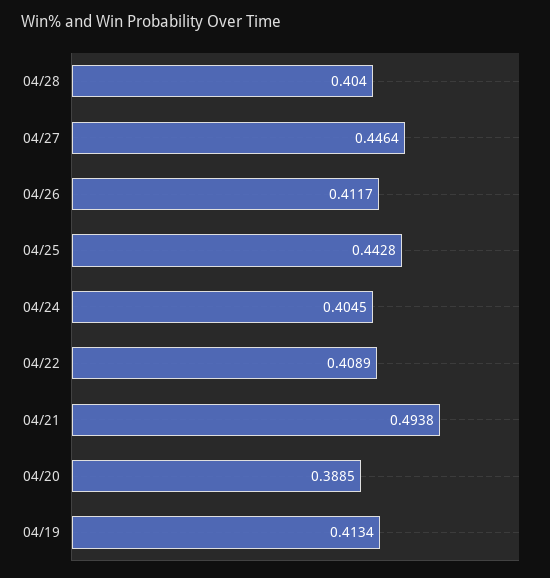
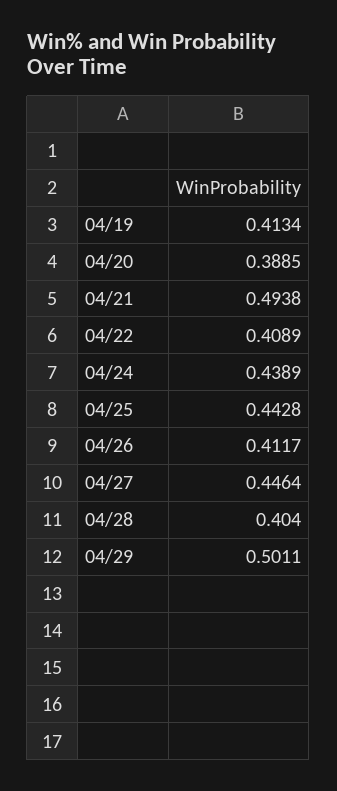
04/24: 0.4045 -> 0.4389
04/29: none -> 0.5011

